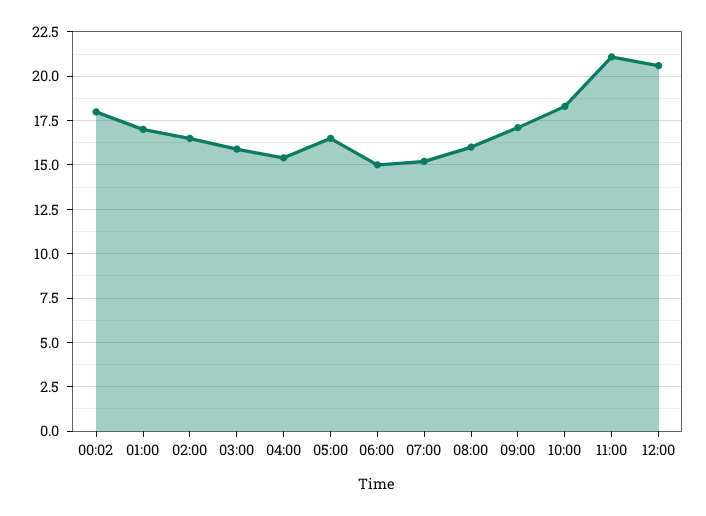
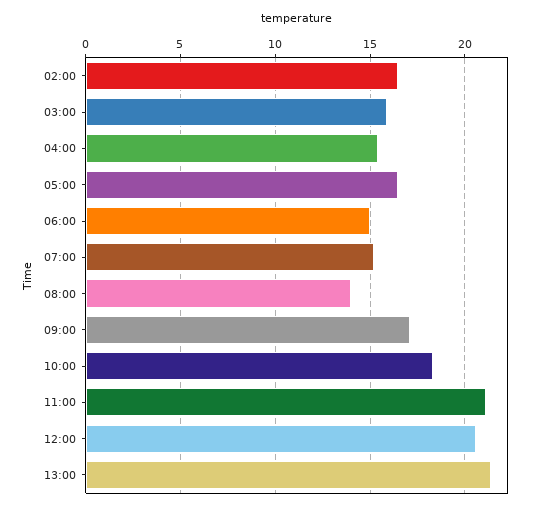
00:02: 18 -> none
01:00: 17 -> none
08:00: 16 -> 14
13:00: none -> 21.5

